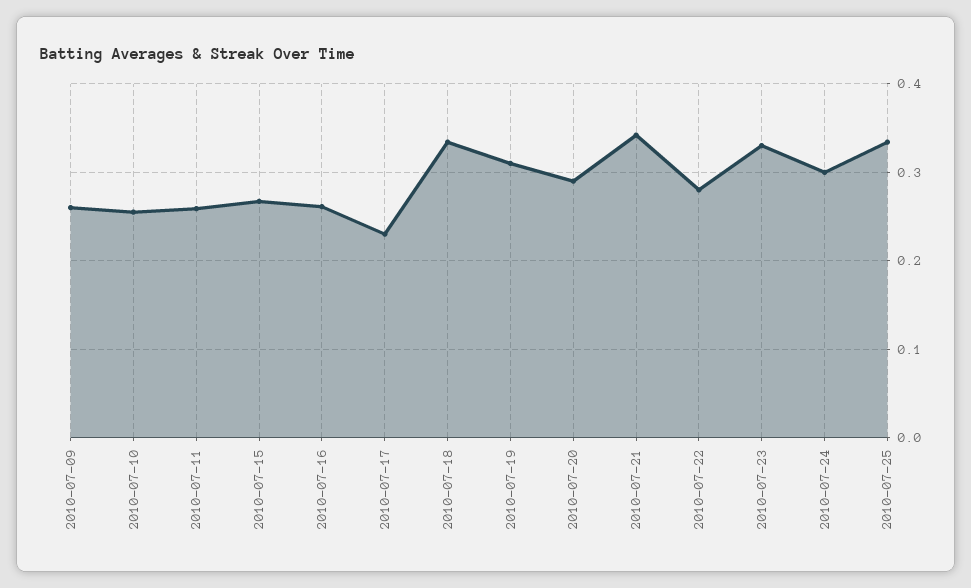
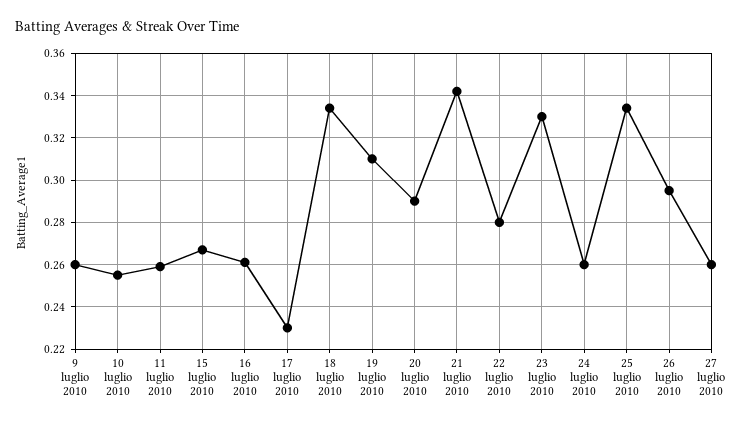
2010-07-24: 0.3 -> 0.26
26 luglio 2010: none -> 0.295
27 luglio 2010: none -> 0.26

